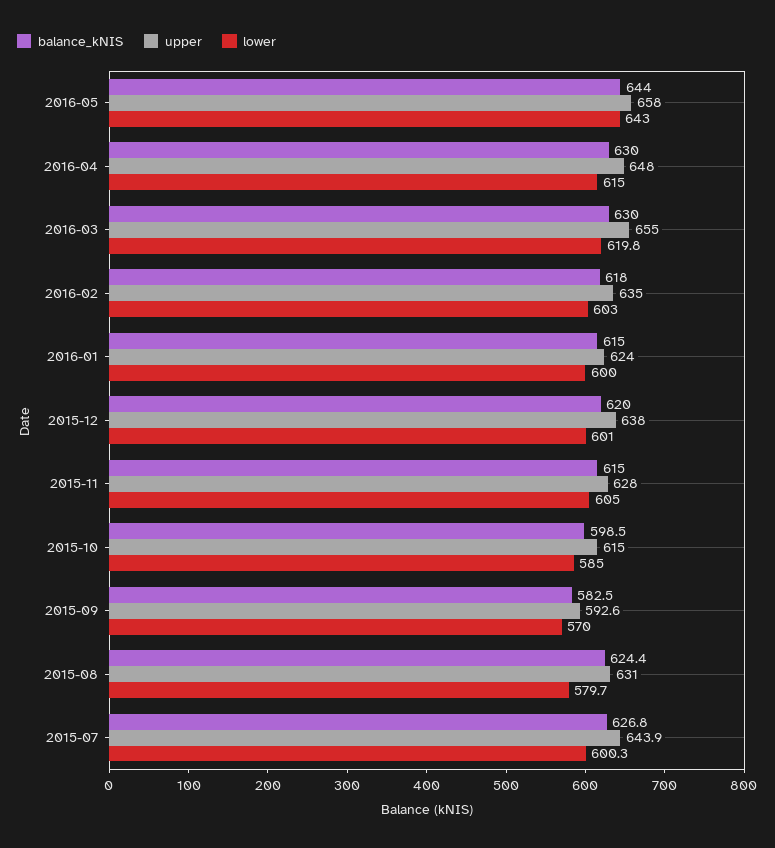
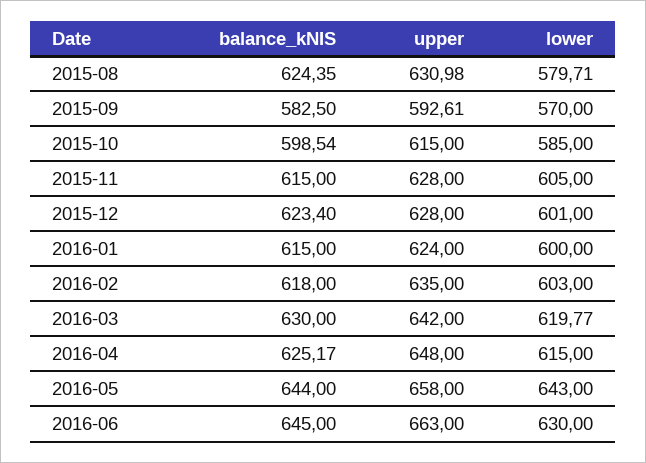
balance_kNIS, 2016-04: 630 -> 625.17
upper, 2016-03: 655 -> 642
balance_kNIS, 2015-12: 620 -> 623.4
upper, 2015-12: 638 -> 628
balance_kNIS, 2015-07: 626.8 -> none
upper, 2015-07: 643.9 -> none
lower, 2015-07: 600.3 -> none
balance_kNIS, 2016-06: none -> 645
upper, 2016-06: none -> 663
lower, 2016-06: none -> 630

